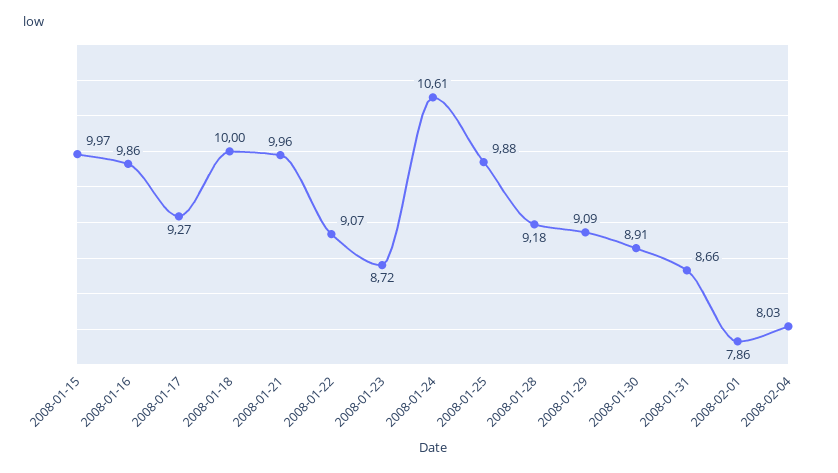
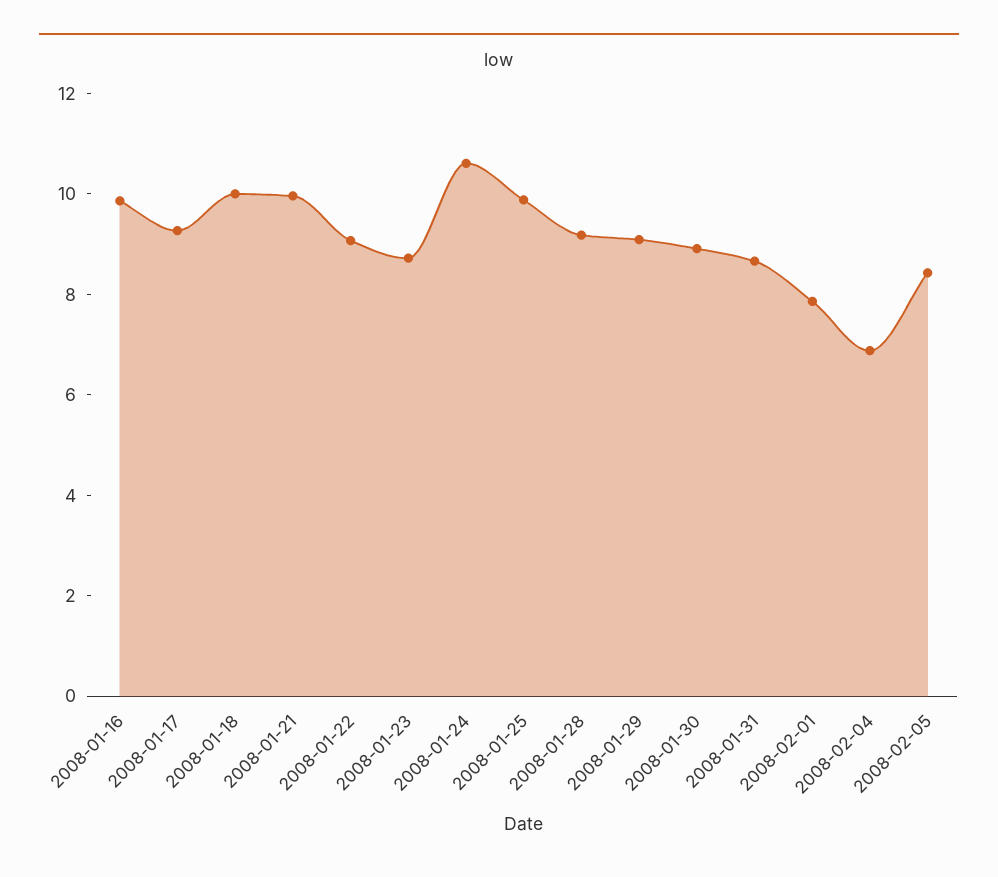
2008-01-15: 9.97 -> none
2008-02-04: 8.03 -> 7
2008-02-05: none -> 8.5

